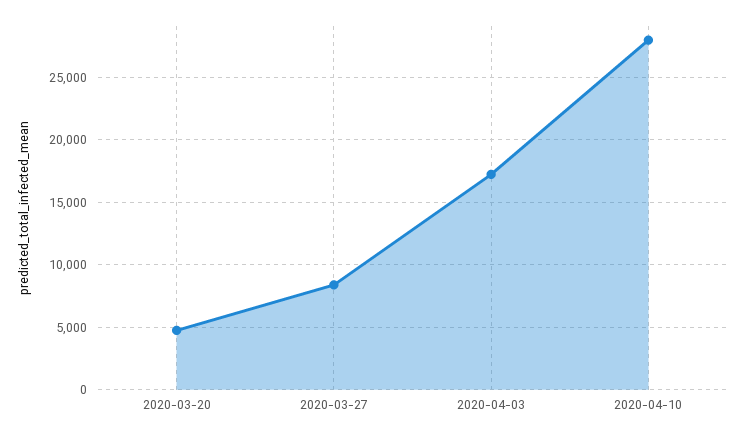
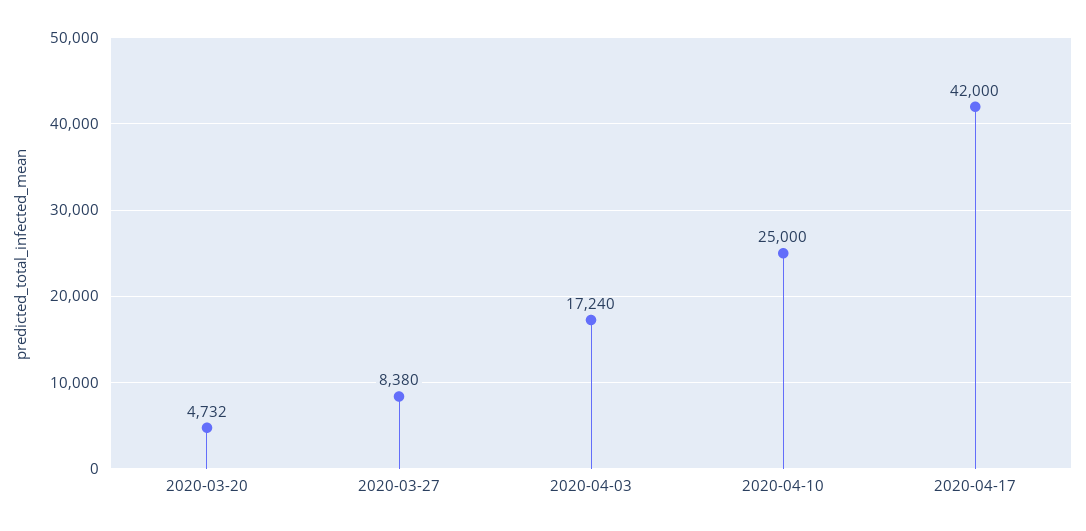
2020-04-10: 28000 -> 25000
2020-04-17: none -> 42000

